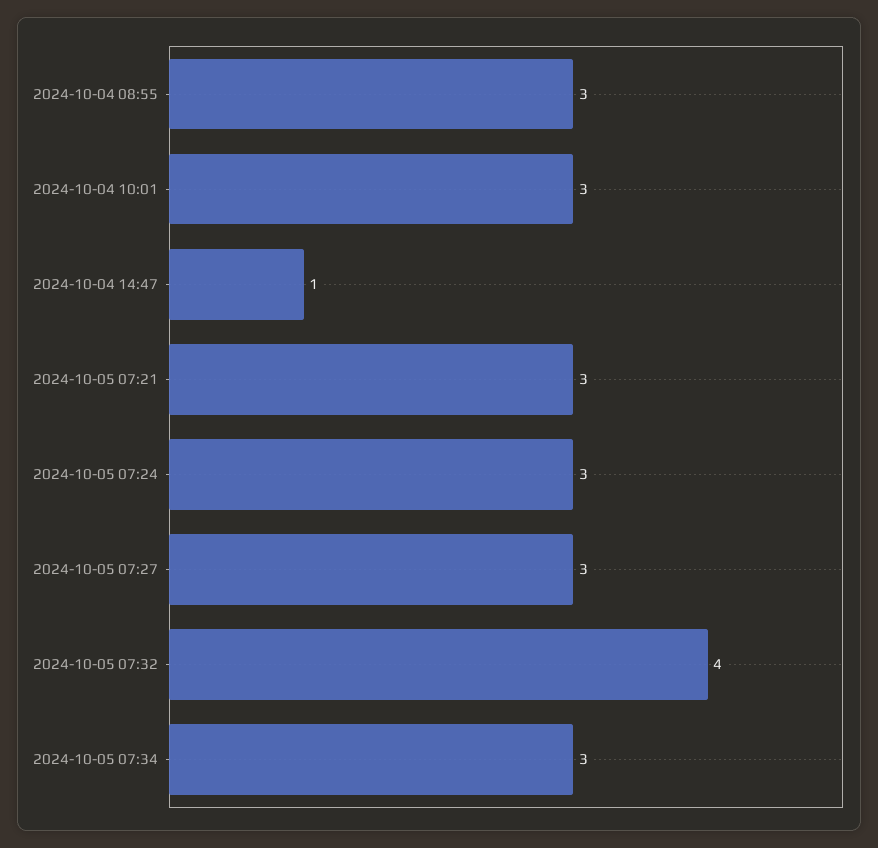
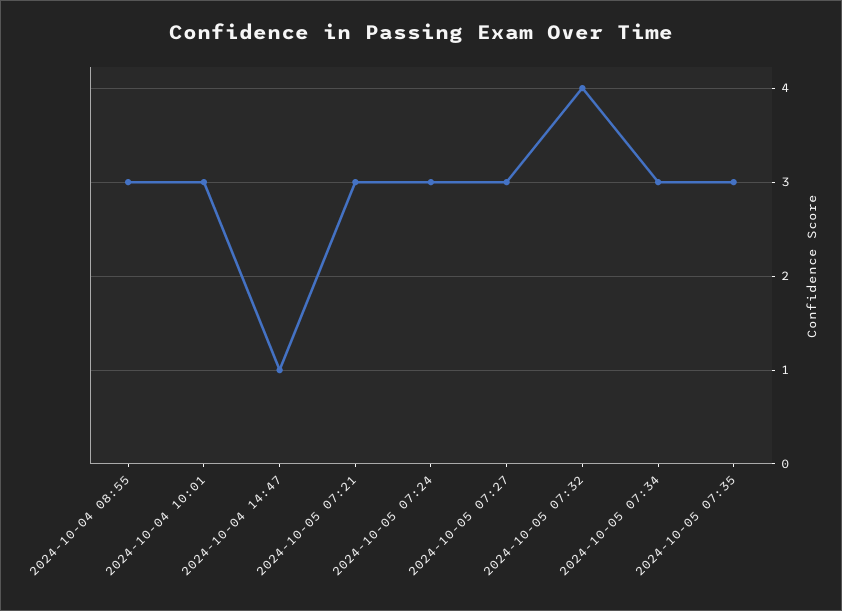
2024-10-05 07:35: none -> 3

